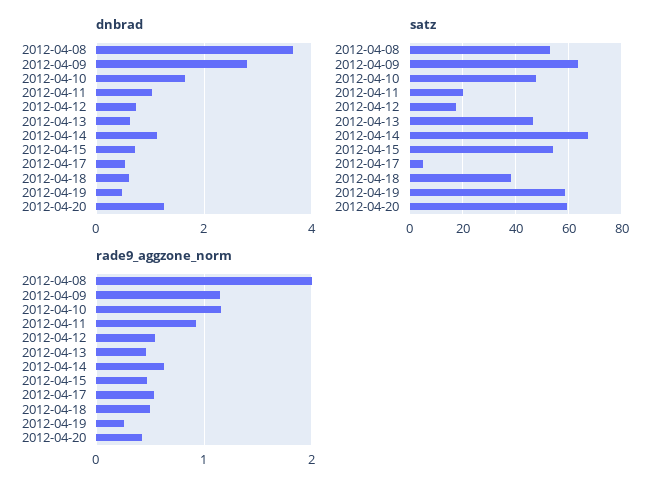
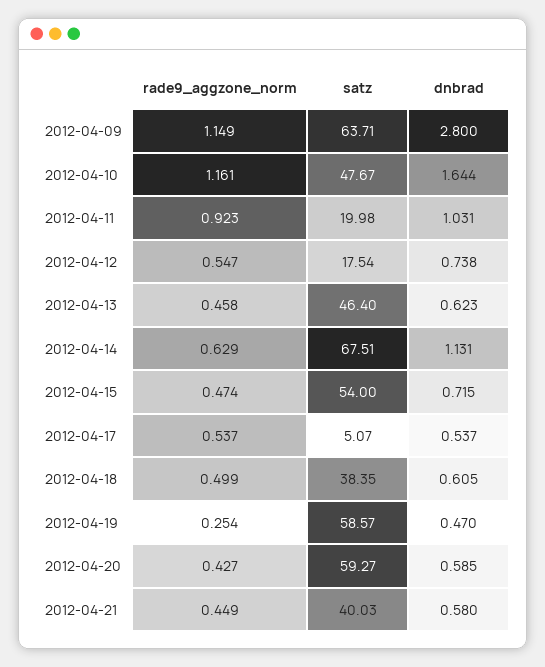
dnbrad, 2012-04-08: 3.6 -> none
dnbrad, 2012-04-20: 1.2 -> 0.585
satz, 2012-04-08: 52.5 -> none
rade9_aggzone_norm, 2012-04-08: 2 -> none
rade9_aggzone_norm, 2012-04-21: none -> 0.449
satz, 2012-04-21: none -> 40.03
dnbrad, 2012-04-21: none -> 0.58

